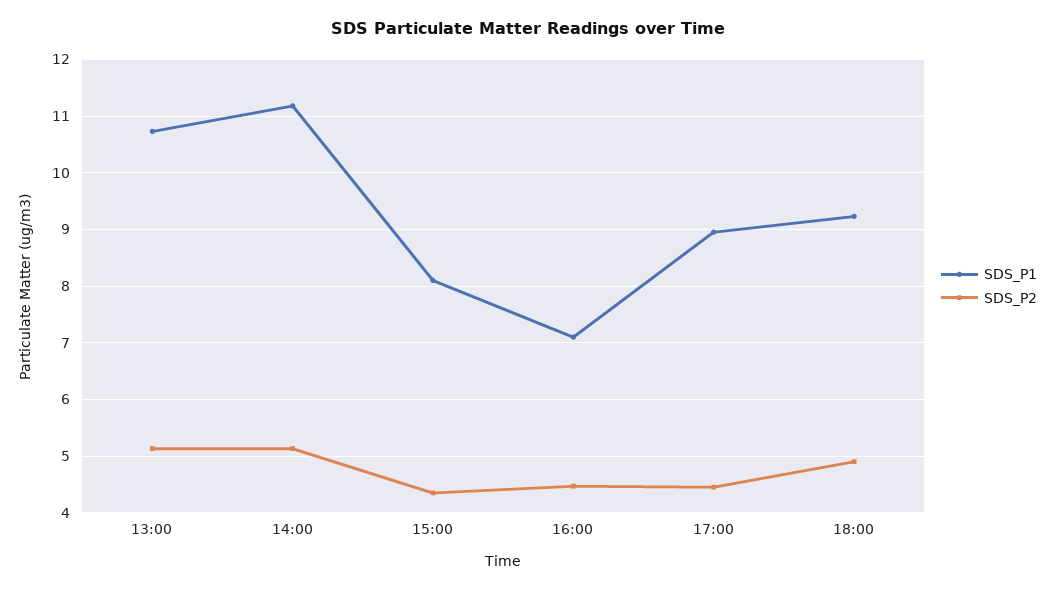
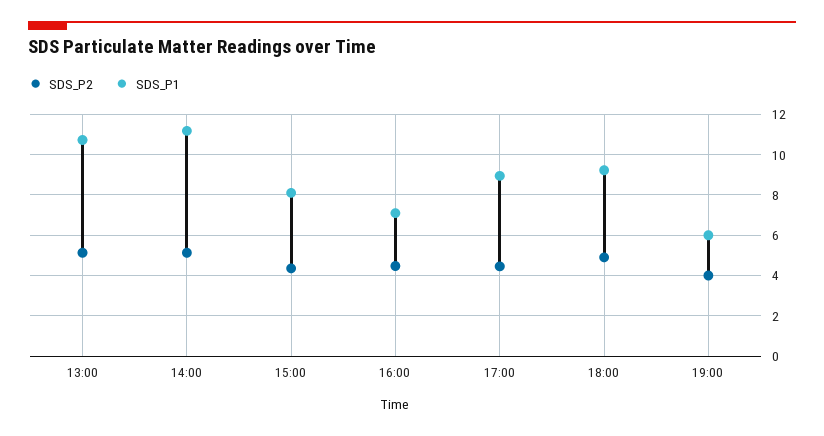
SDS_P2, 19:00: none -> 4
SDS_P1, 19:00: none -> 6

